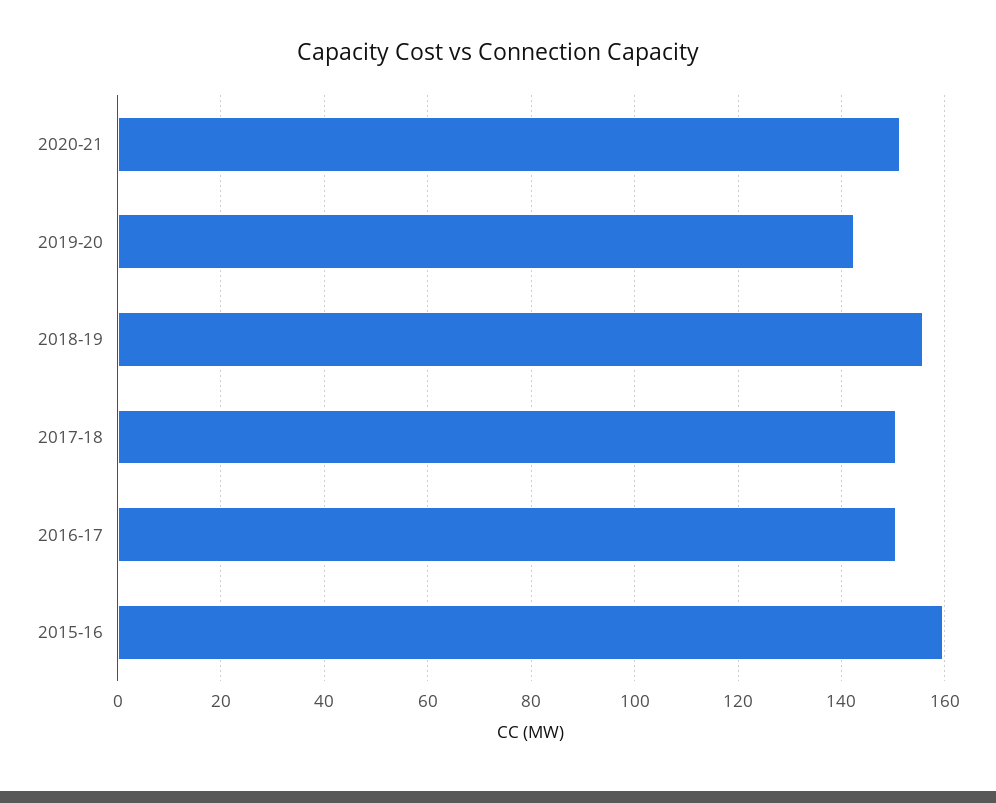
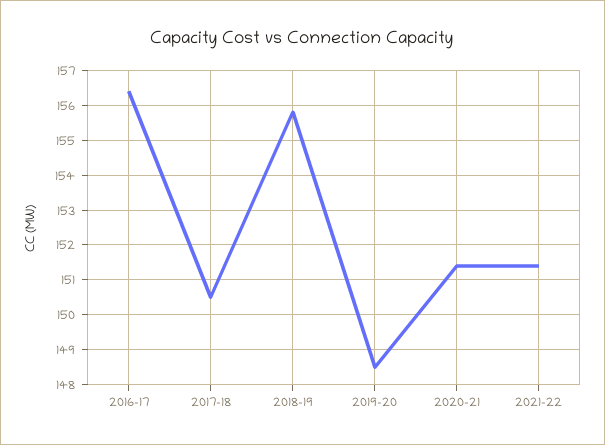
2019-20: 142 -> 148.5
2016-17: 150 -> 156.5
2015-16: 160 -> none
2021-22: none -> 151.5

